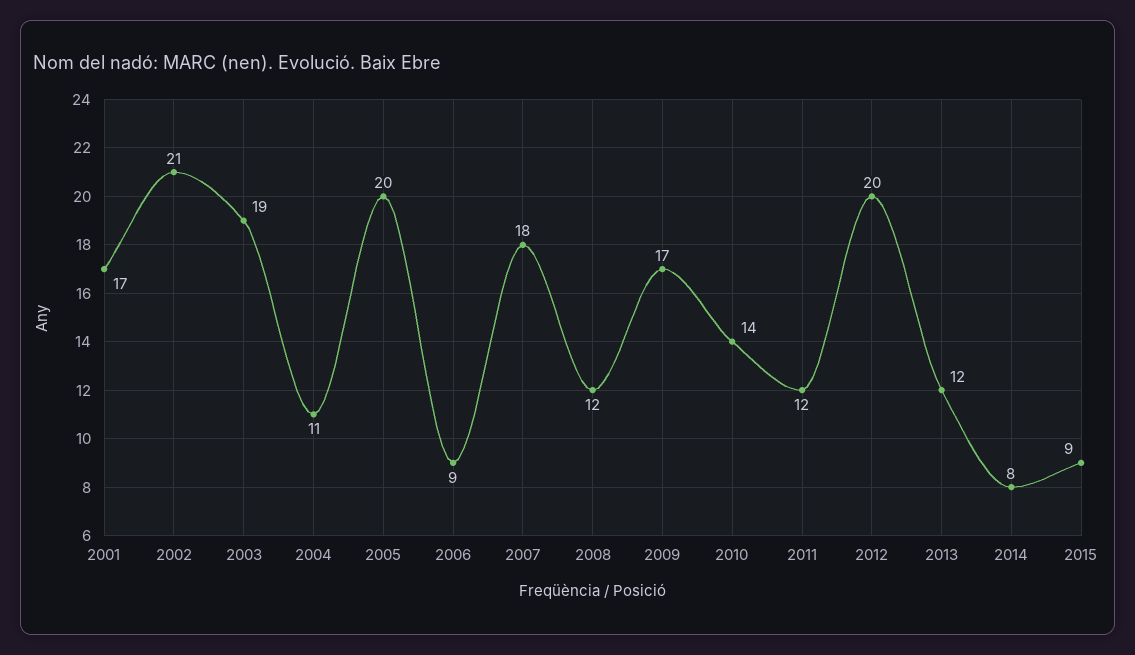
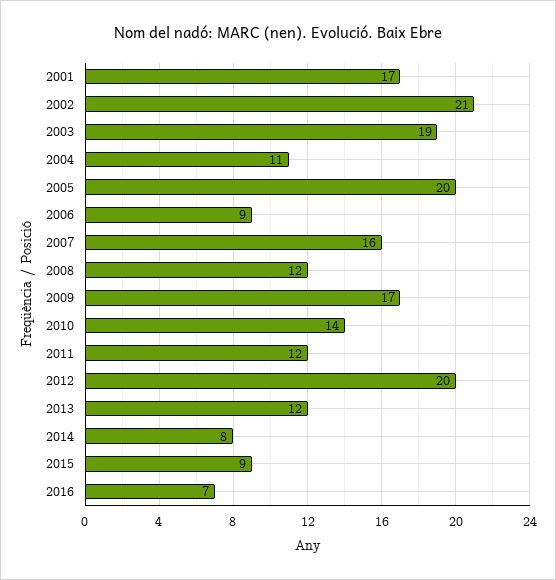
2007: 18 -> 16
2016: none -> 7

